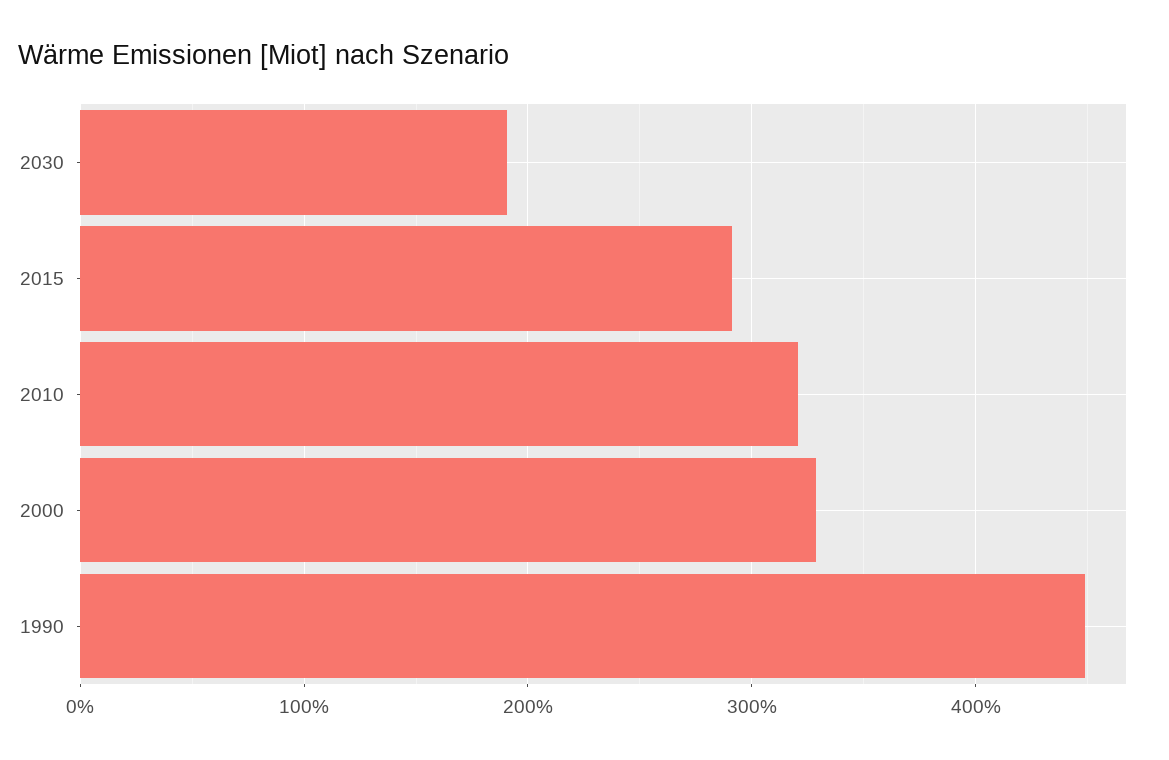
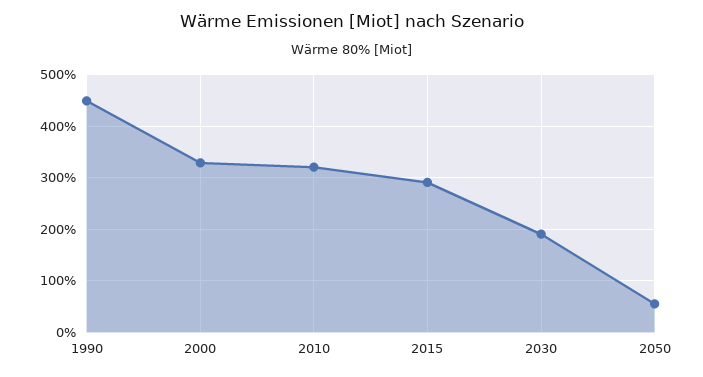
2050: none -> 60

